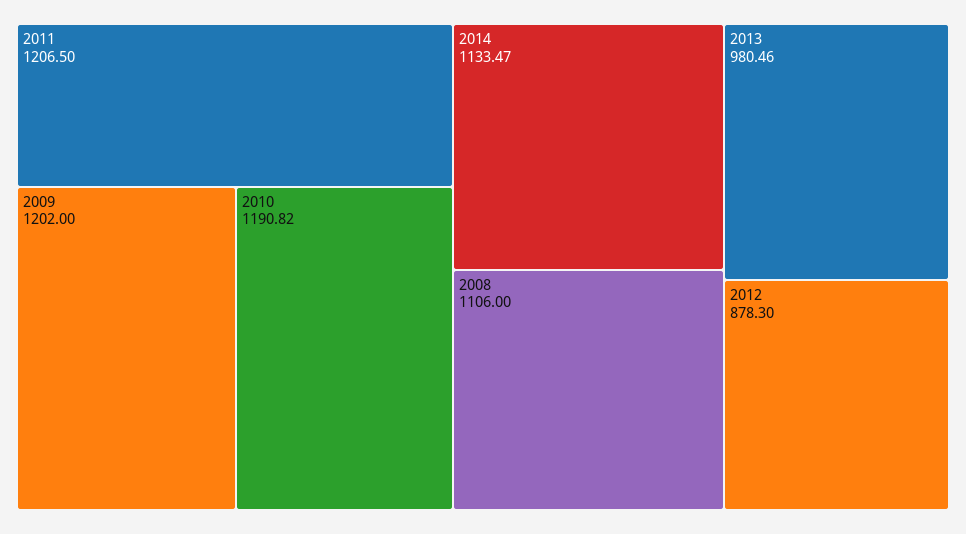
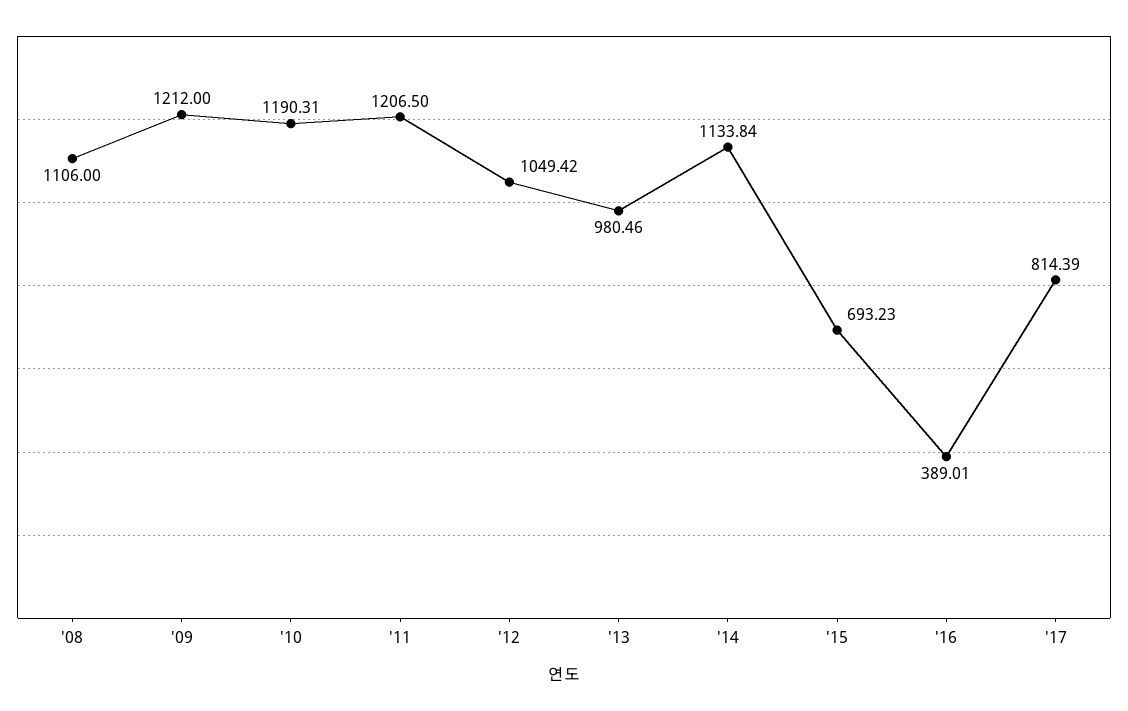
2009: 1202 -> 1212
2010: 1190.82 -> 1190.31
2014: 1133.47 -> 1133.84
2012: 878.3 -> 1049.42
'15: none -> 693.23
'16: none -> 389.01
'17: none -> 814.39

